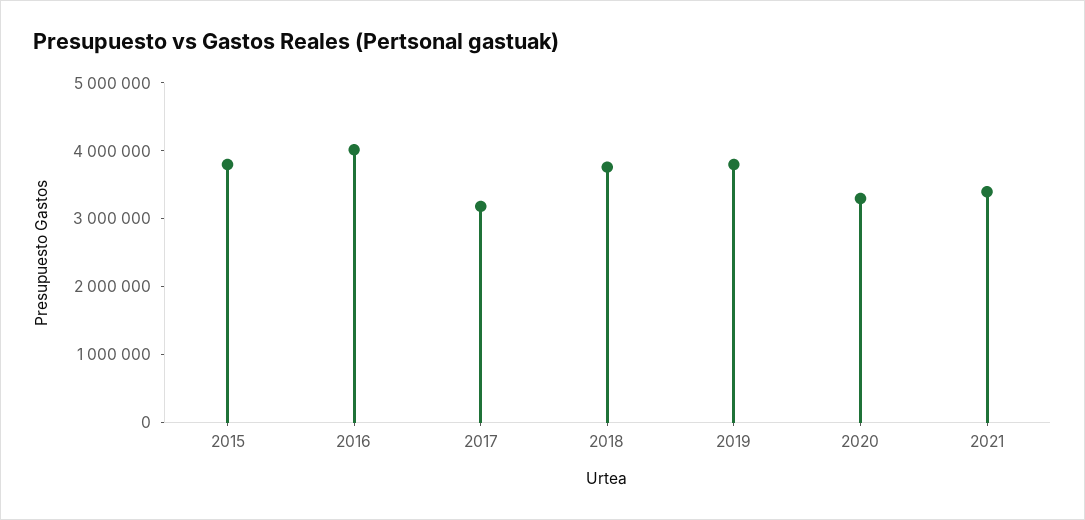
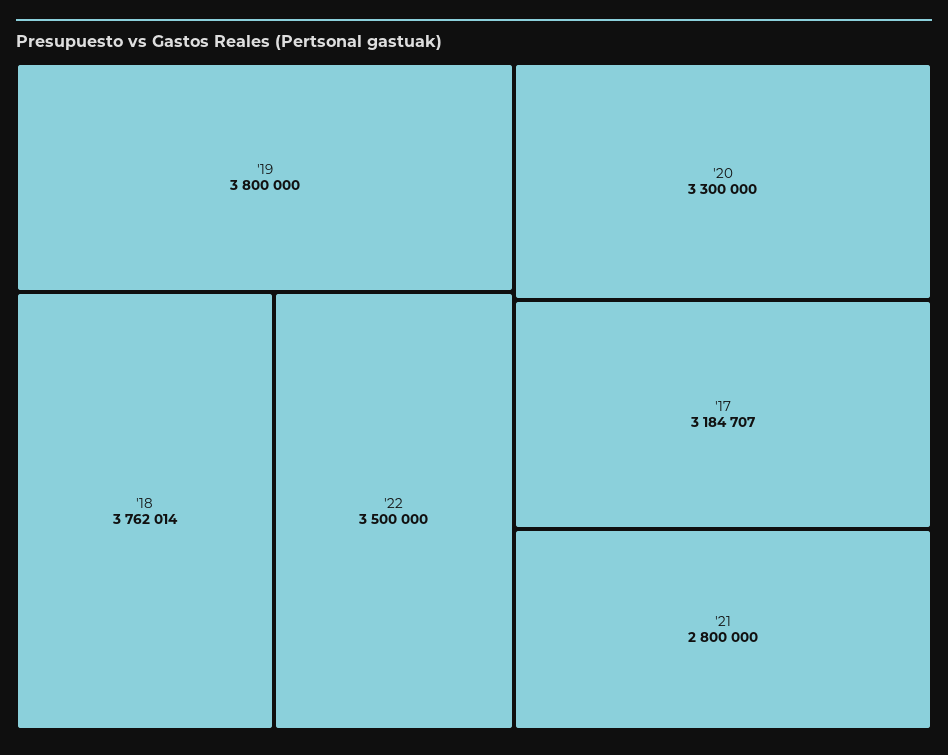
2015: 3800000 -> none
2016: 4000000 -> none
2021: 3400000 -> 2800000
'22: none -> 3500000

